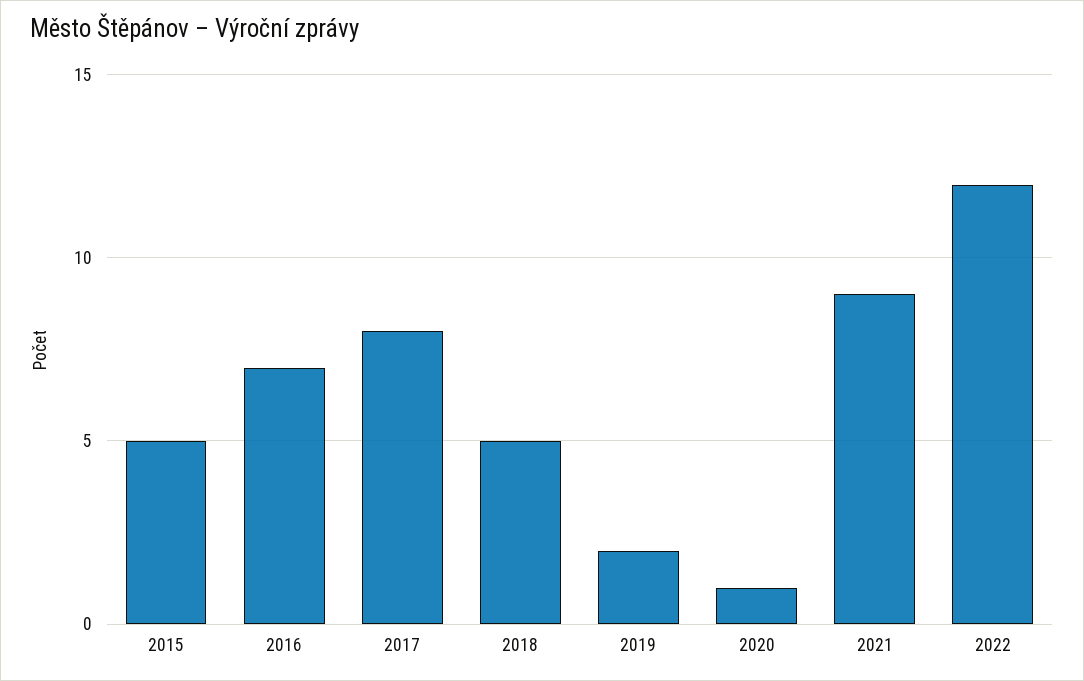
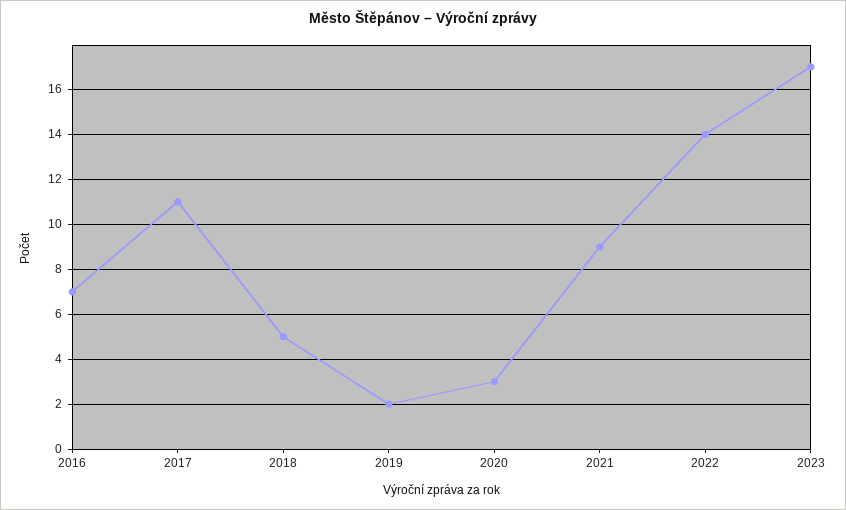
2015: 5 -> none
2017: 8 -> 11
2020: 1 -> 3
2022: 12 -> 14
2023: none -> 17

